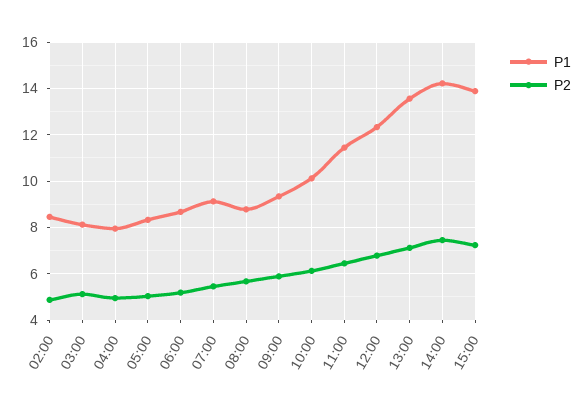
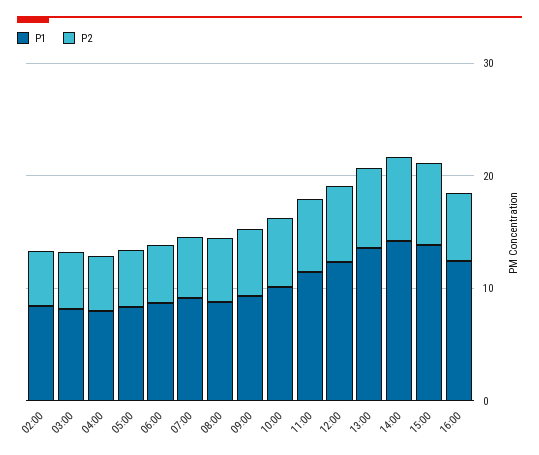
P1, 16:00: none -> 12
P2, 16:00: none -> 6

